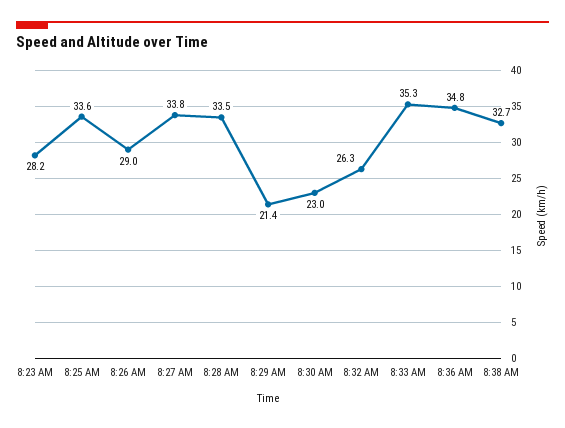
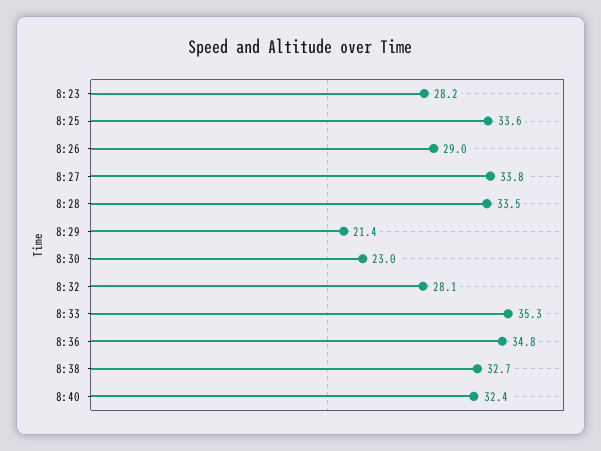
8:32 AM: 26.3 -> 28.1
8:40: none -> 32.4

